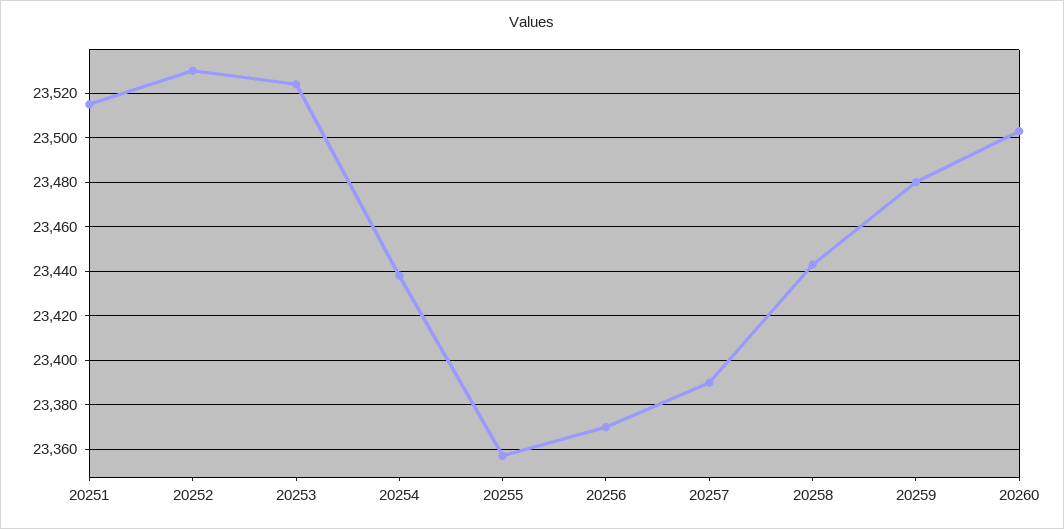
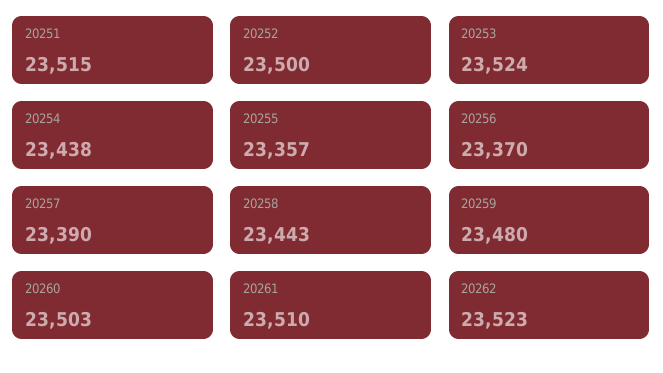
20252: 23530 -> 23500
20261: none -> 23510
20262: none -> 23523

